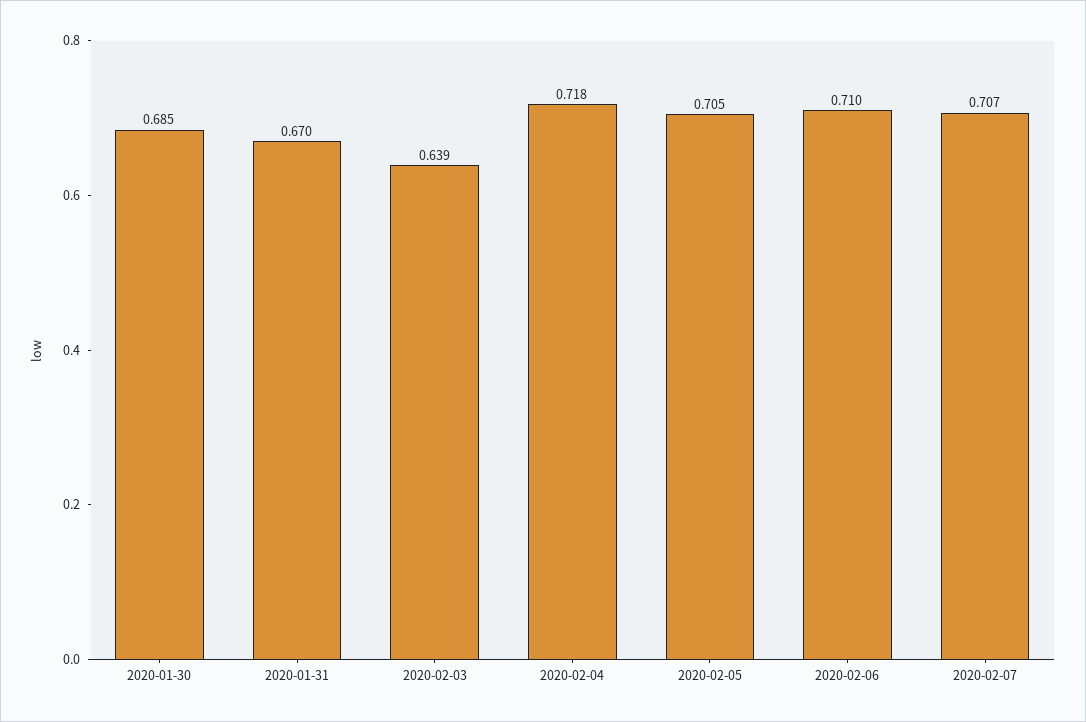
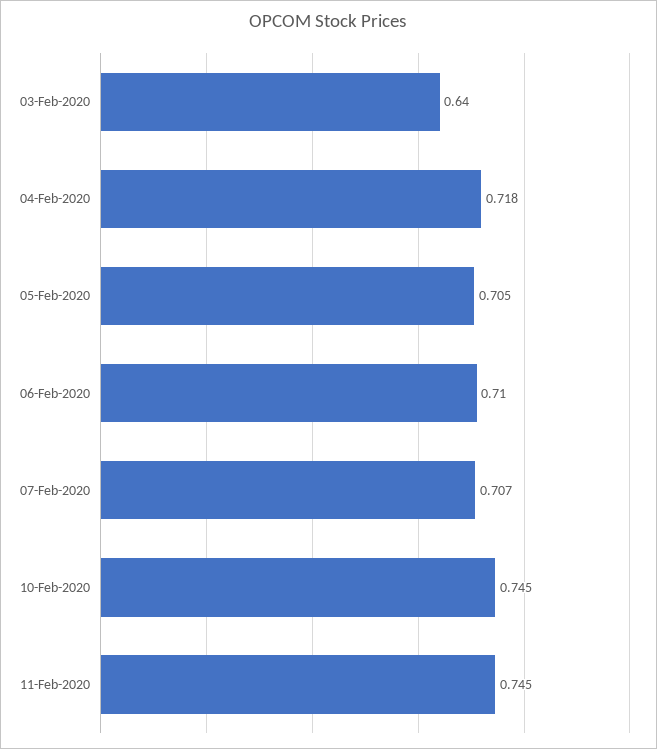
2020-01-30: 0.685 -> none
2020-01-31: 0.67 -> none
2020-02-03: 0.639 -> 0.64
10-Feb-2020: none -> 0.745
11-Feb-2020: none -> 0.745

